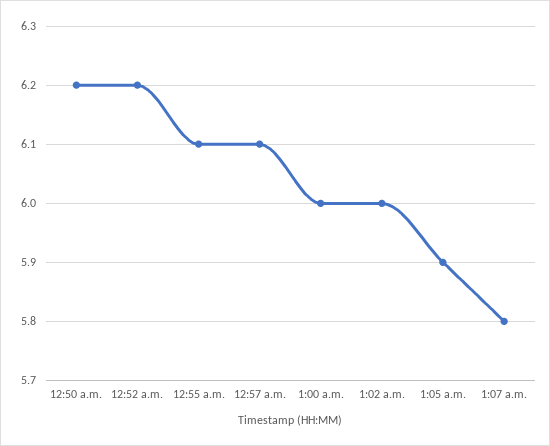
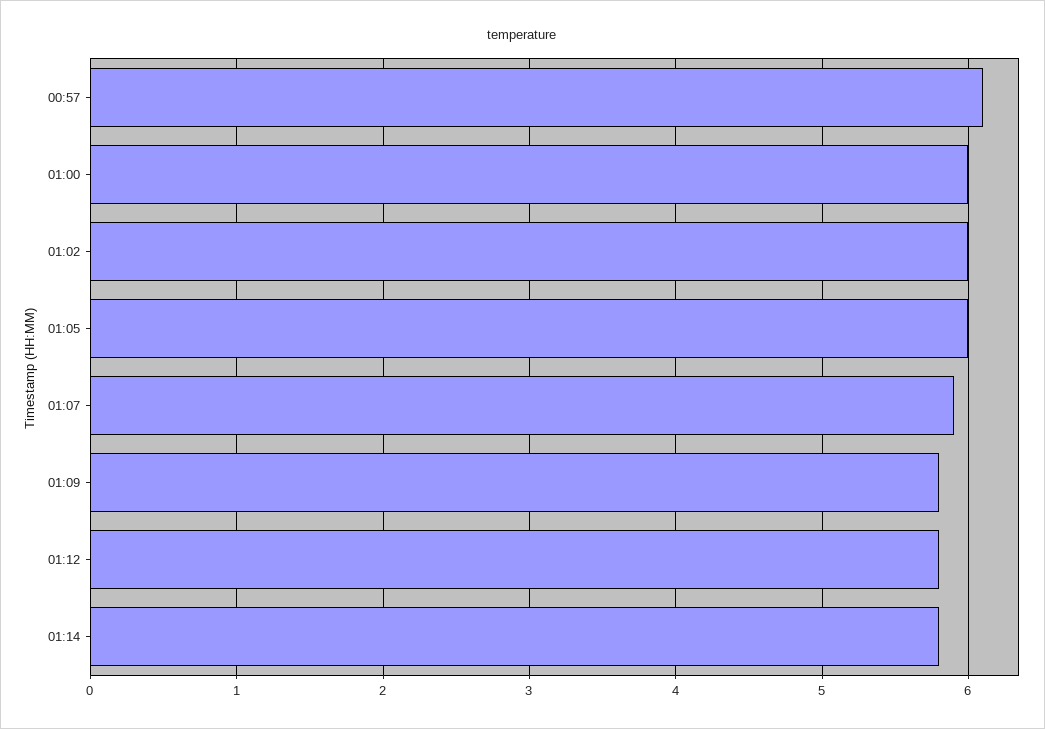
12:50 a.m.: 6.2 -> none
12:52 a.m.: 6.2 -> none
12:55 a.m.: 6.1 -> none
1:05 a.m.: 5.9 -> 6
1:07 a.m.: 5.8 -> 5.9
01:09: none -> 5.8
01:12: none -> 5.8
01:14: none -> 5.8

